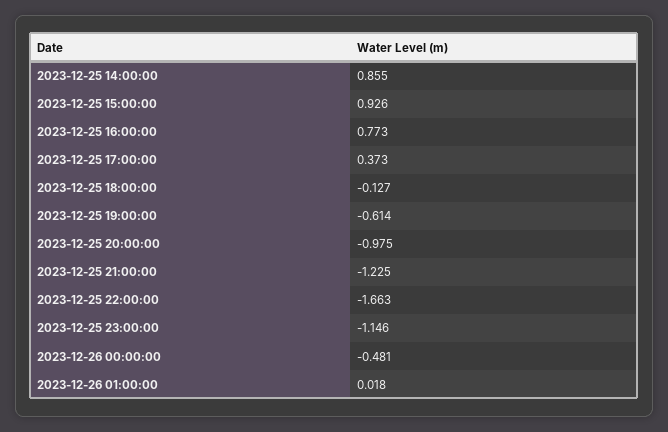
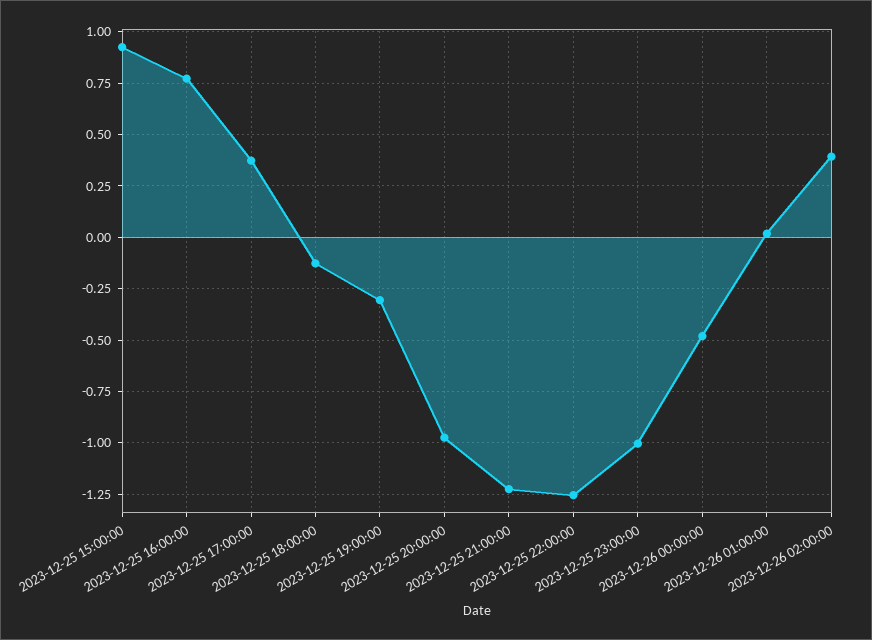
2023-12-25 14:00:00: 0.855 -> none
2023-12-25 19:00:00: -0.614 -> -0.3
2023-12-25 22:00:00: -1.663 -> -1.25
2023-12-25 23:00:00: -1.146 -> -1
2023-12-26 02:00:00: none -> 0.4

